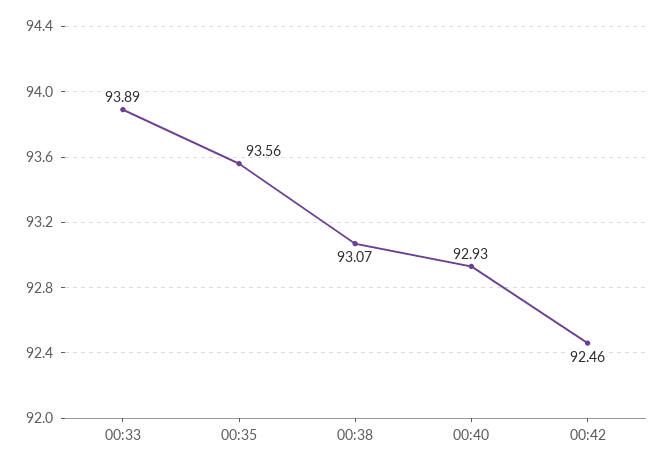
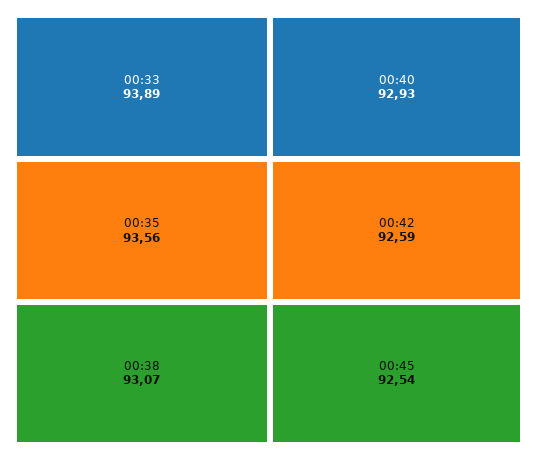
00:42: 92.46 -> 92.59
00:45: none -> 92.54

